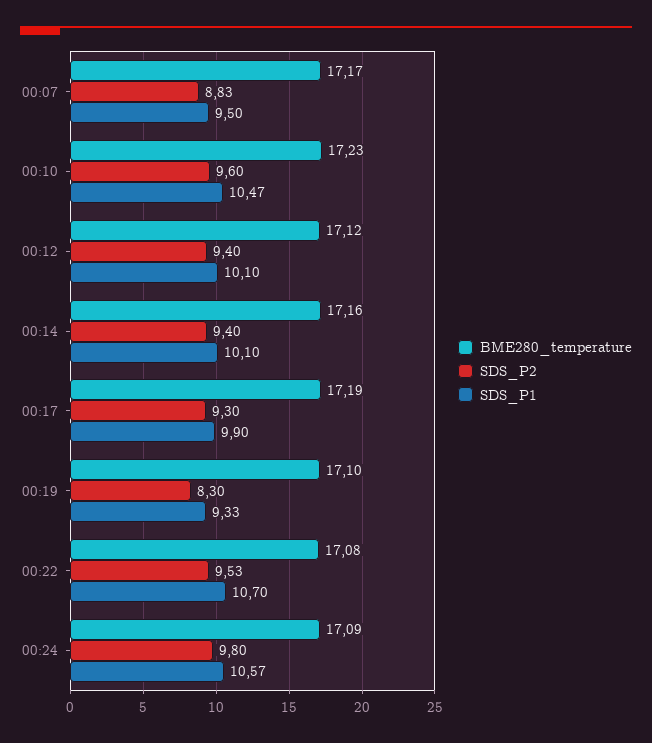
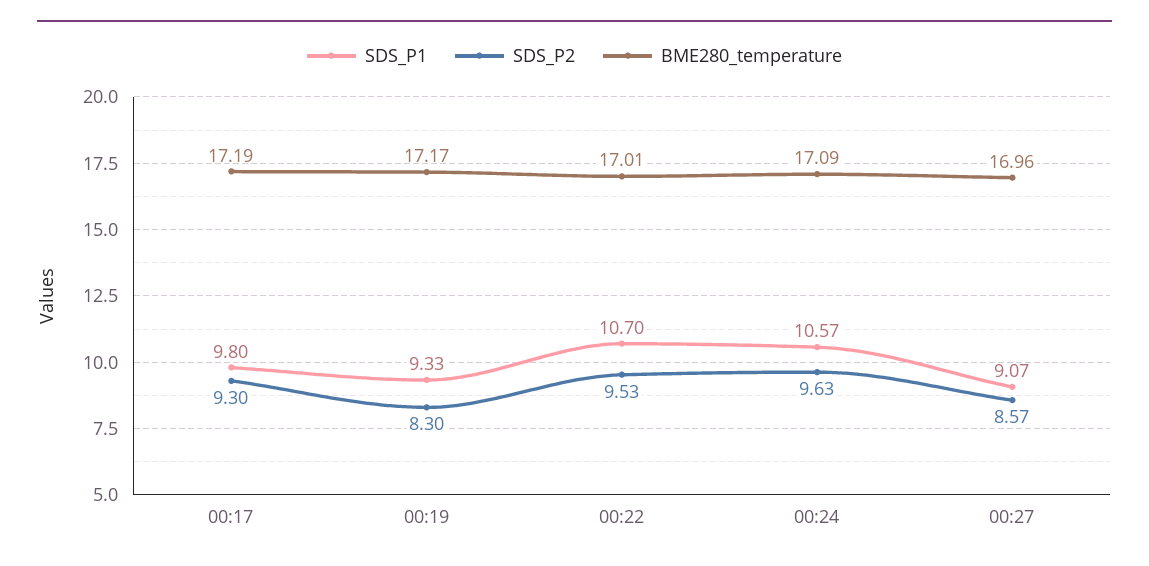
BME280_temperature, 00:07: 17.17 -> none
SDS_P2, 00:07: 8.83 -> none
SDS_P1, 00:07: 9.5 -> none
BME280_temperature, 00:10: 17.23 -> none
SDS_P2, 00:10: 9.6 -> none
SDS_P1, 00:10: 10.47 -> none
BME280_temperature, 00:12: 17.12 -> none
SDS_P2, 00:12: 9.4 -> none
SDS_P1, 00:12: 10.1 -> none
BME280_temperature, 00:14: 17.16 -> none
SDS_P2, 00:14: 9.4 -> none
SDS_P1, 00:14: 10.1 -> none
SDS_P1, 00:17: 9.9 -> 9.8
BME280_temperature, 00:19: 17.1 -> 17.17
BME280_temperature, 00:22: 17.08 -> 17.01
SDS_P2, 00:24: 9.8 -> 9.63
SDS_P1, 00:27: none -> 9.07
SDS_P2, 00:27: none -> 8.57
BME280_temperature, 00:27: none -> 16.96

